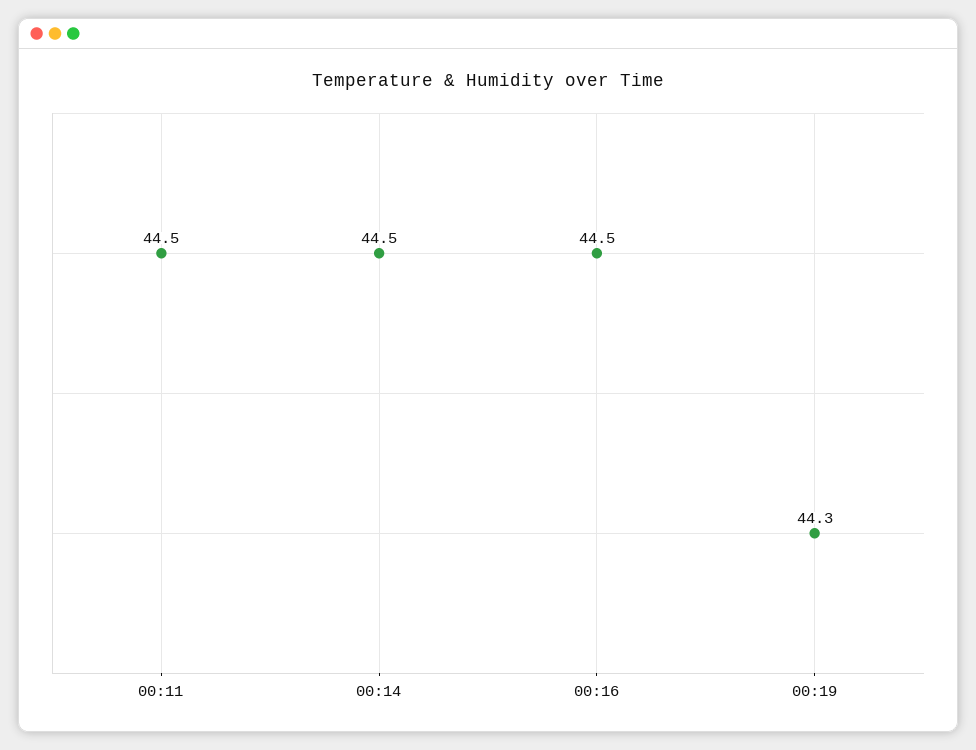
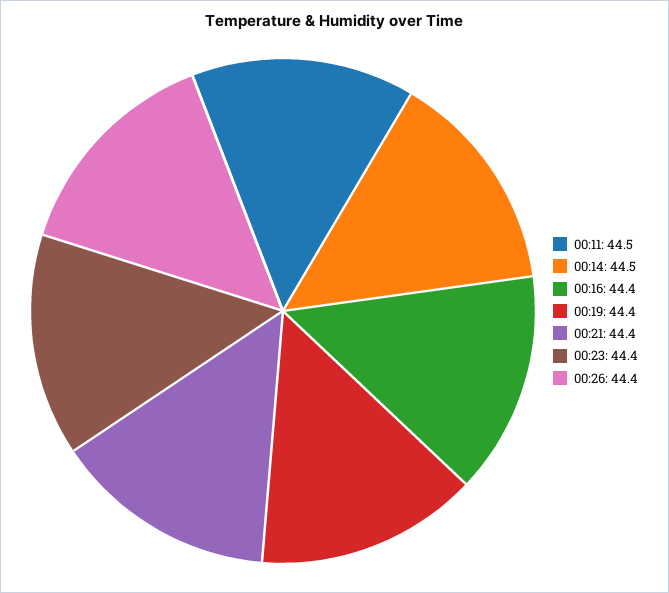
00:16: 44.5 -> 44.4
00:19: 44.3 -> 44.4
00:21: none -> 44.4
00:23: none -> 44.4
00:26: none -> 44.4

